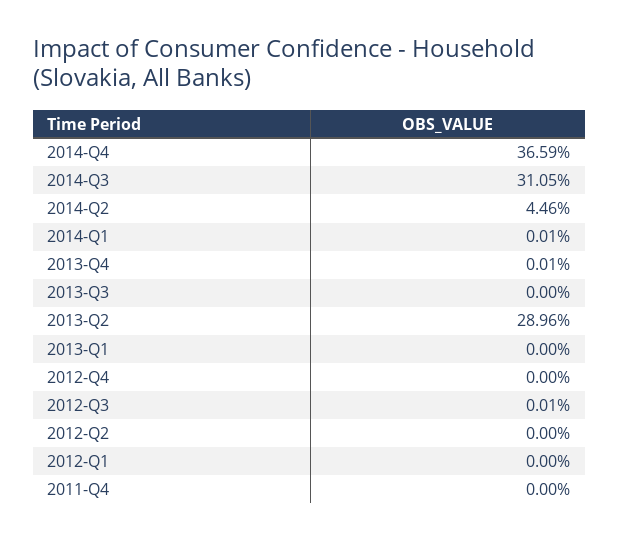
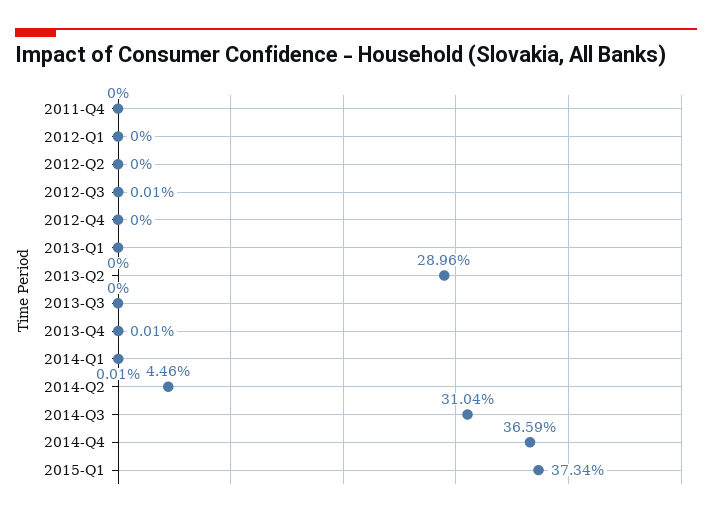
2014-Q3: 31.05 -> 31.04
2015-Q1: none -> 37.34

